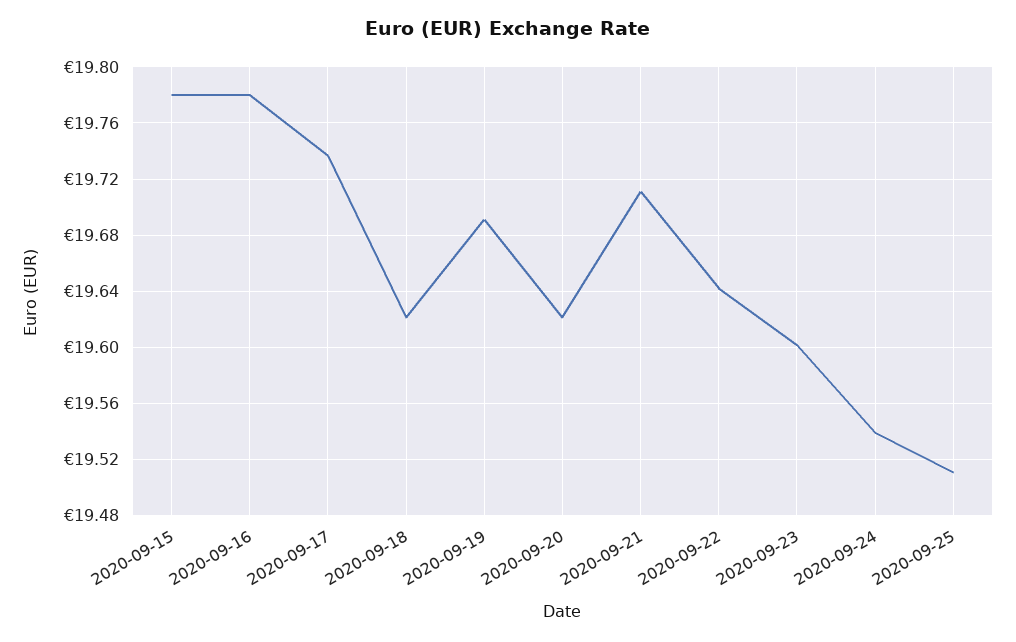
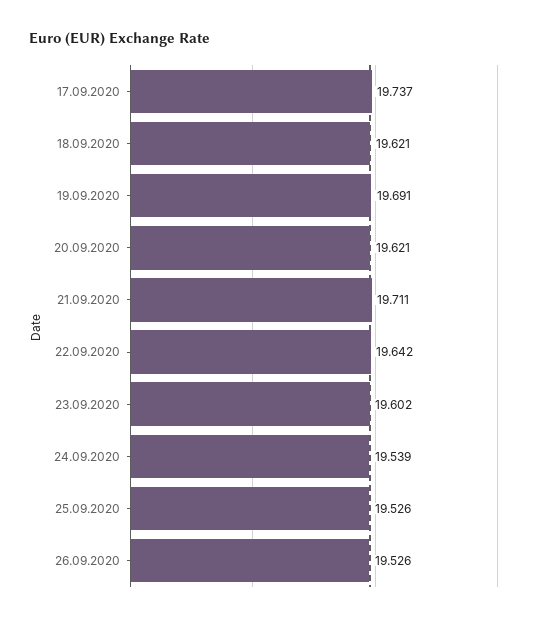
2020-09-15: 19.78 -> none
2020-09-16: 19.78 -> none
2020-09-25: 19.51 -> 19.526
26.09.2020: none -> 19.526

